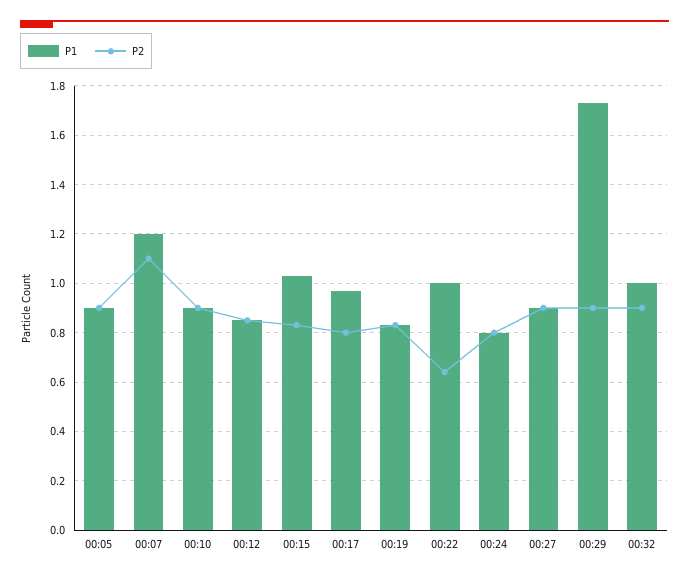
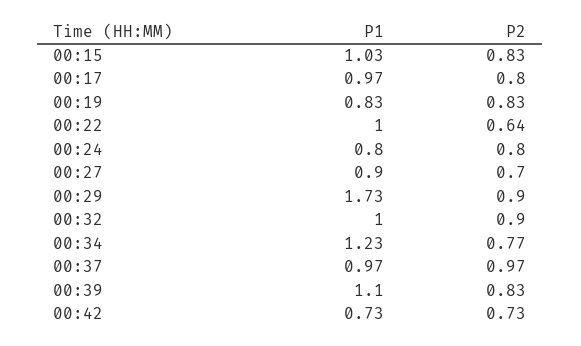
P1, 00:05: 0.9 -> none
P2, 00:05: 0.9 -> none
P1, 00:07: 1.2 -> none
P2, 00:07: 1.1 -> none
P1, 00:10: 0.9 -> none
P2, 00:10: 0.9 -> none
P1, 00:12: 0.85 -> none
P2, 00:12: 0.85 -> none
P2, 00:27: 0.9 -> 0.7
P1, 00:34: none -> 1.23
P2, 00:34: none -> 0.77
P1, 00:37: none -> 0.97
P2, 00:37: none -> 0.97
P1, 00:39: none -> 1.1
P2, 00:39: none -> 0.83
P1, 00:42: none -> 0.73
P2, 00:42: none -> 0.73

